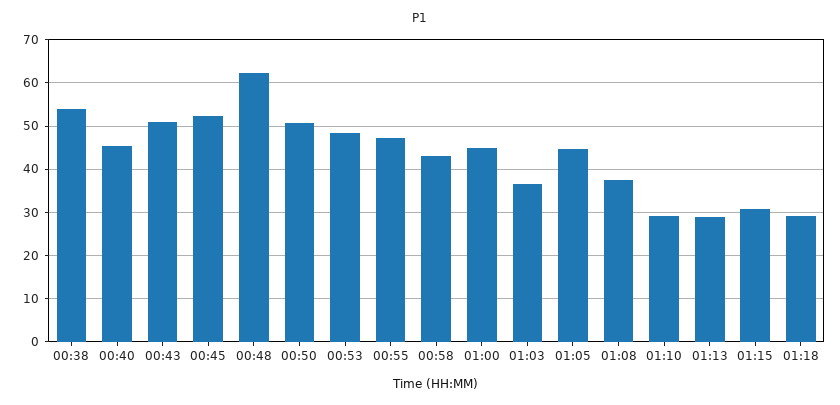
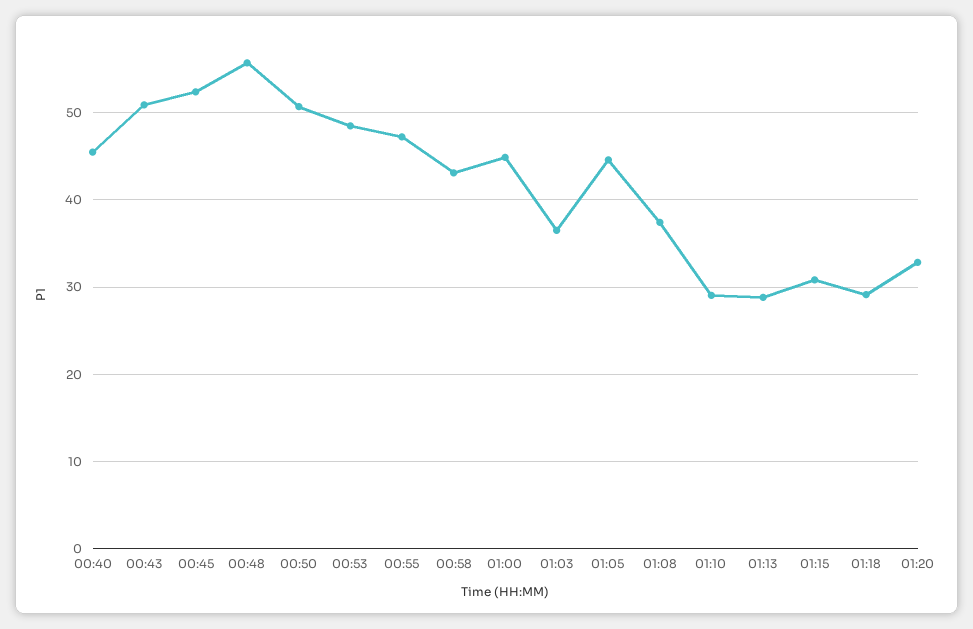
00:38: 54 -> none
00:48: 62 -> 56
01:20: none -> 33

